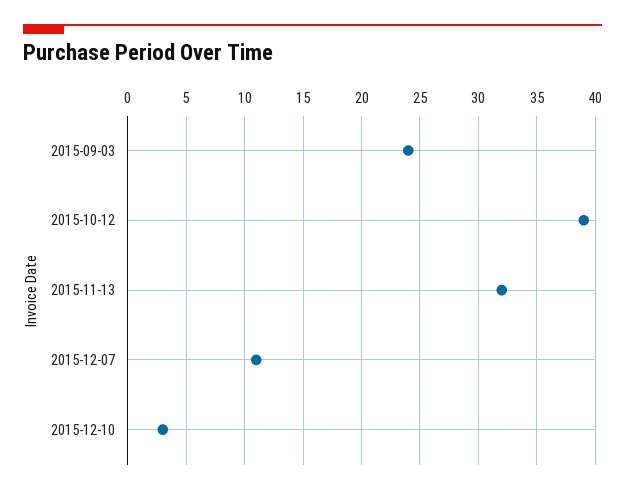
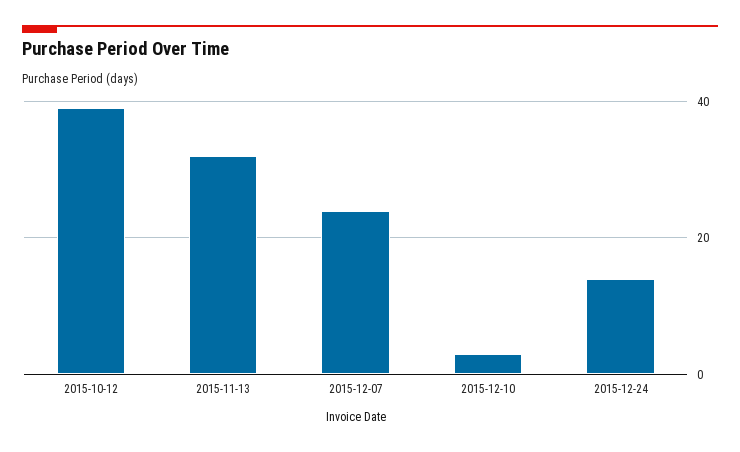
2015-09-03: 24 -> none
2015-12-07: 11 -> 25
2015-12-24: none -> 15

